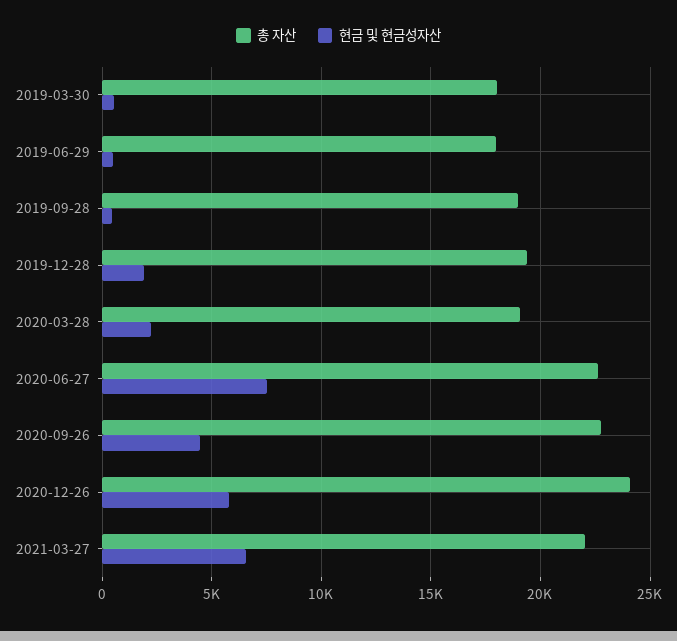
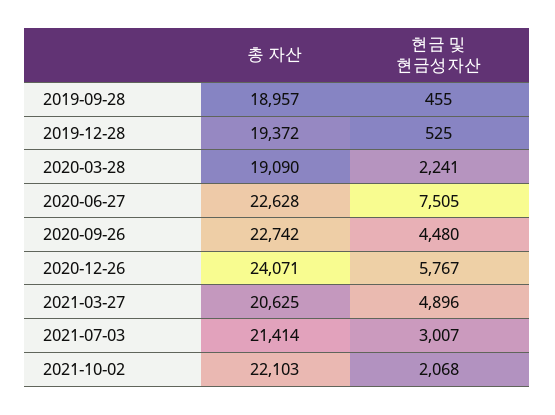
총 자산, 2019-03-30: 18000 -> none
현금 및 현금성자산, 2019-03-30: 500 -> none
총 자산, 2019-06-29: 18000 -> none
현금 및 현금성자산, 2019-06-29: 500 -> none
현금 및 현금성자산, 2019-12-28: 2000 -> 525
총 자산, 2021-03-27: 22000 -> 20625
현금 및 현금성자산, 2021-03-27: 6500 -> 4896
총 자산, 2021-07-03: none -> 21414
현금 및 현금성자산, 2021-07-03: none -> 3007
총 자산, 2021-10-02: none -> 22103
현금 및 현금성자산, 2021-10-02: none -> 2068

